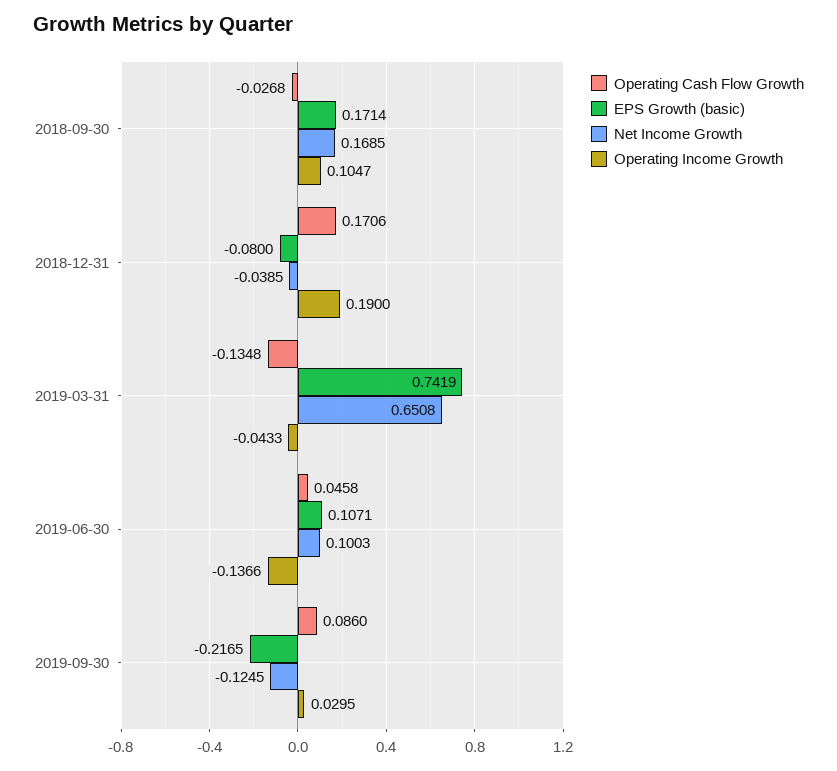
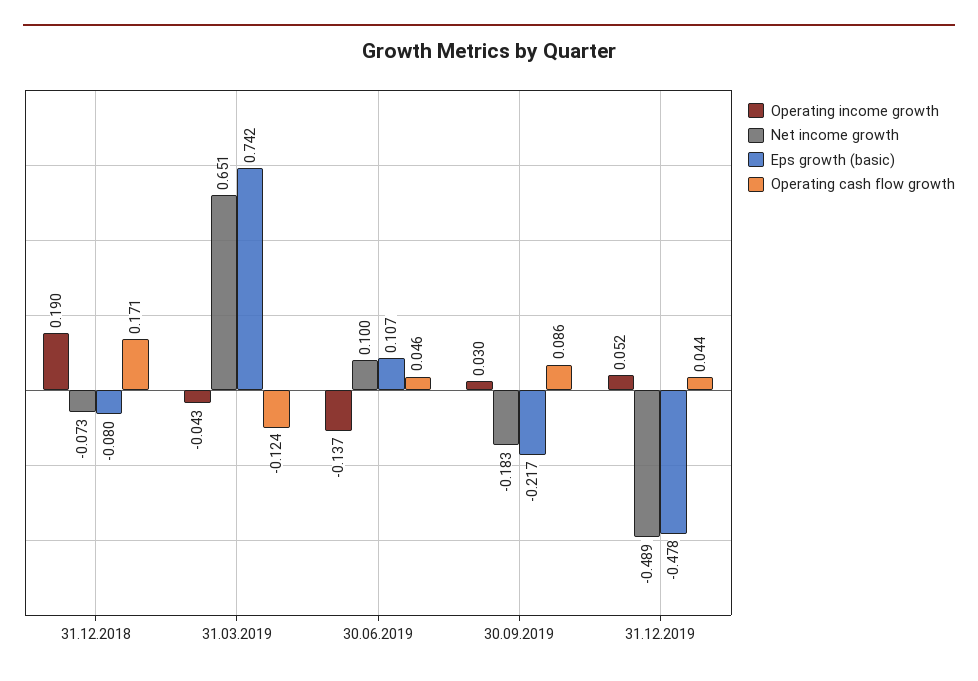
Operating Cash Flow Growth, 2018-09-30: -0.0268 -> none
EPS Growth (basic), 2018-09-30: 0.1714 -> none
Net Income Growth, 2018-09-30: 0.1685 -> none
Operating Income Growth, 2018-09-30: 0.1047 -> none
Net Income Growth, 2018-12-31: -0.0385 -> -0.073
Operating Cash Flow Growth, 2019-03-31: -0.1348 -> -0.124
Net Income Growth, 2019-09-30: -0.1245 -> -0.183
Operating Income Growth, 31.12.2019: none -> 0.052
Net Income Growth, 31.12.2019: none -> -0.489
EPS Growth (basic), 31.12.2019: none -> -0.478
Operating Cash Flow Growth, 31.12.2019: none -> 0.044

